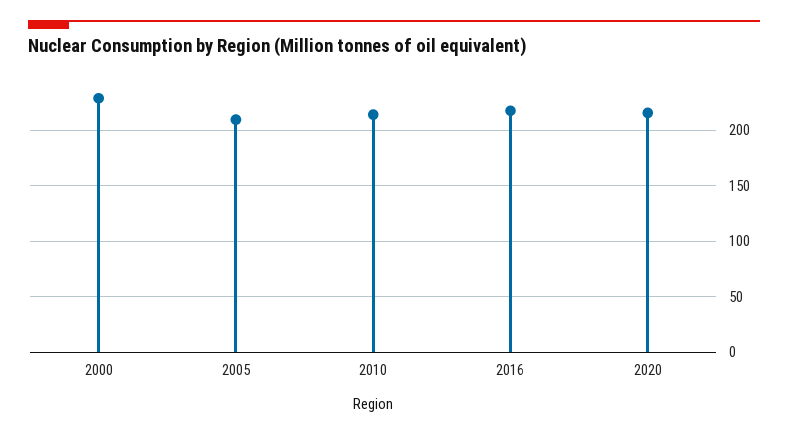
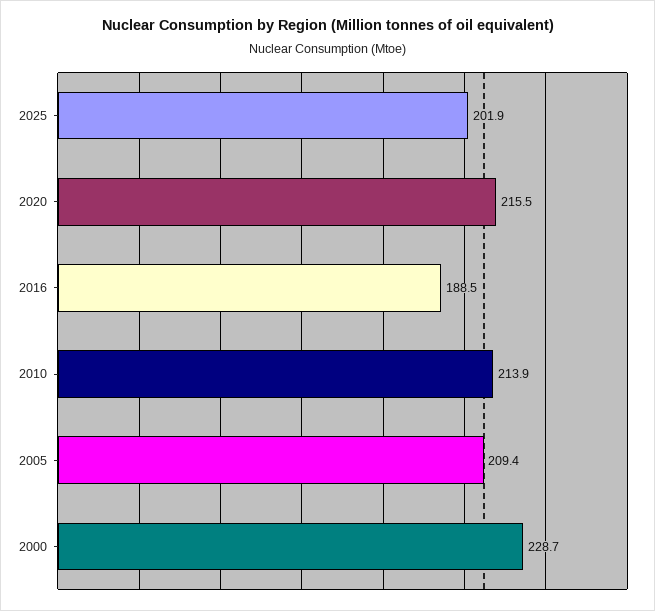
2016: 220 -> 188.5
2025: none -> 201.9

